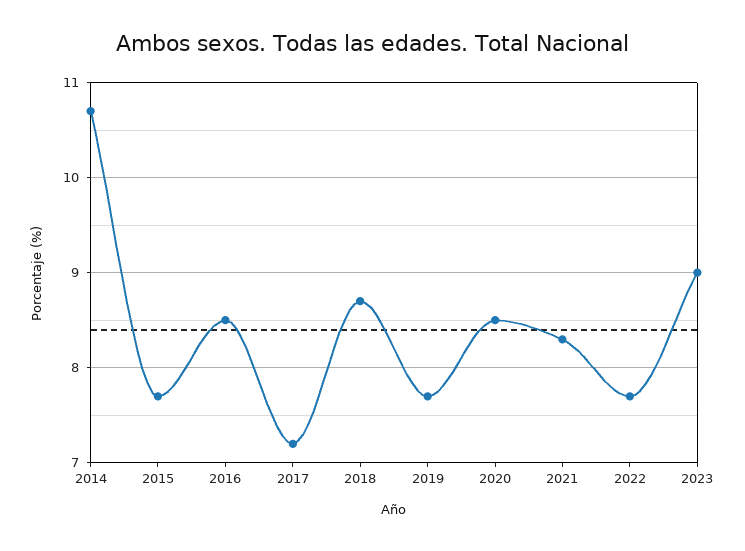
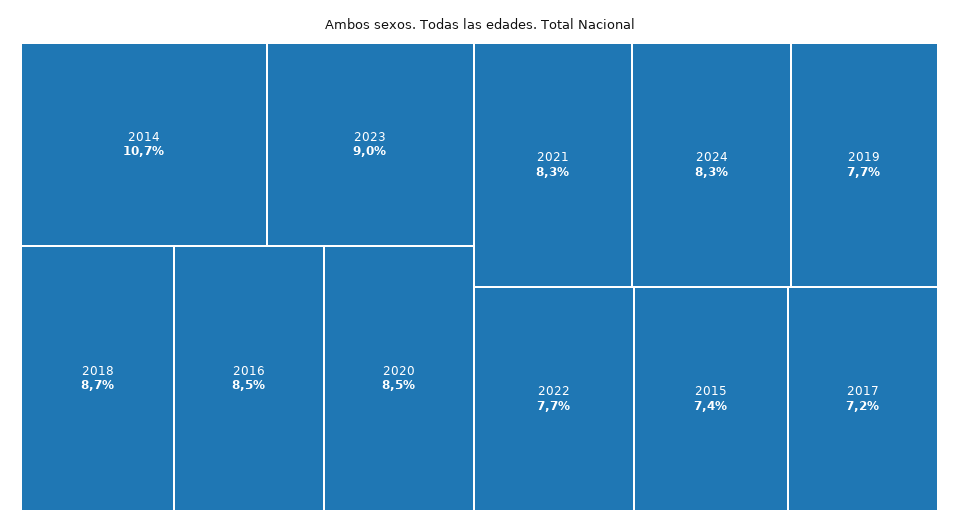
2015: 7.7 -> 7.4
2024: none -> 8.3

